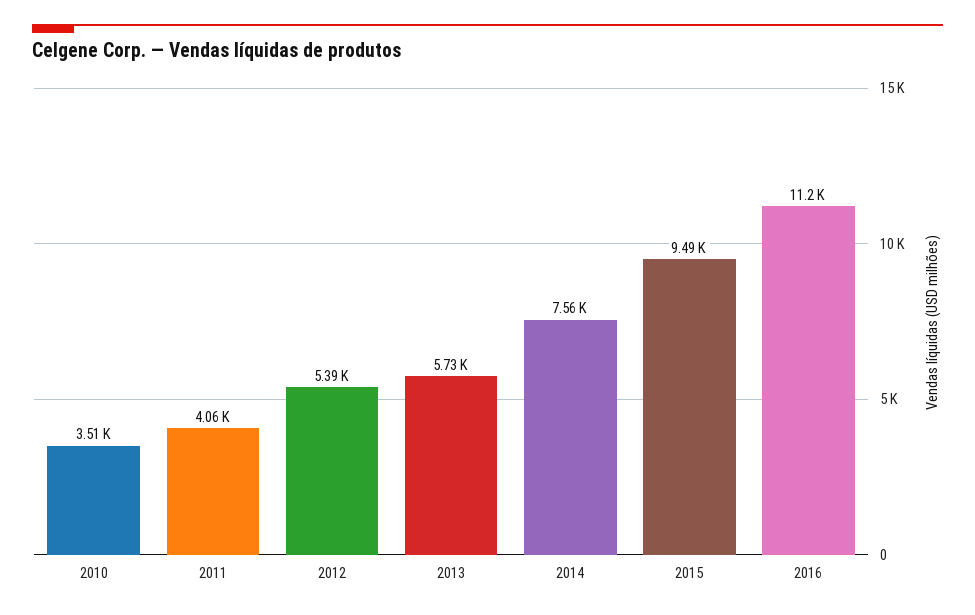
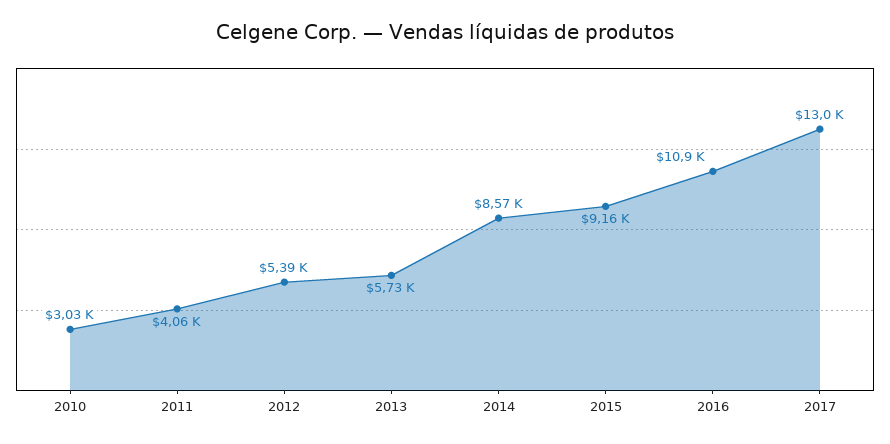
2010: 3510 -> 3030
2014: 7560 -> 8570
2015: 9490 -> 9160
2016: 11200 -> 10900
2017: none -> 13000

